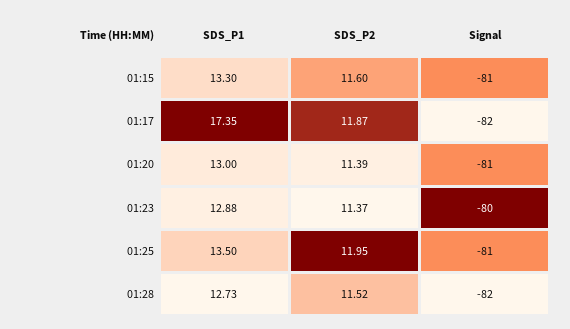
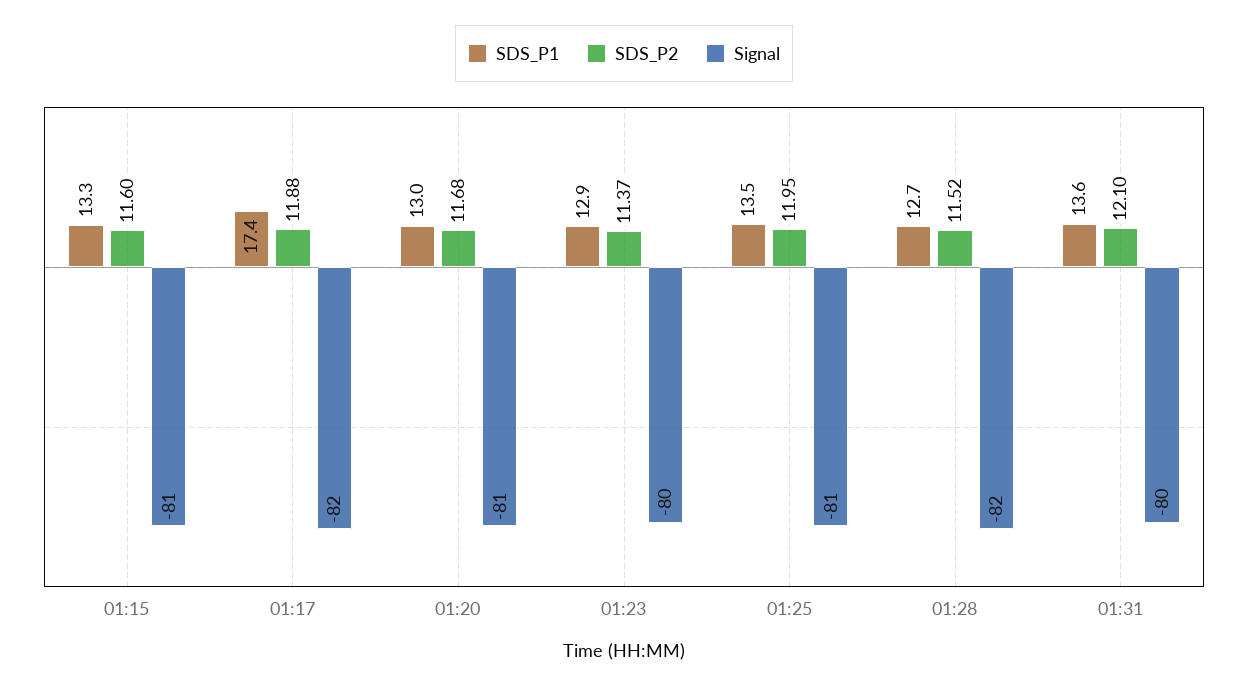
SDS_P2, 01:17: 11.87 -> 11.88
SDS_P2, 01:20: 11.39 -> 11.68
SDS_P1, 01:31: none -> 13.6
SDS_P2, 01:31: none -> 12.1
Signal, 01:31: none -> -80

